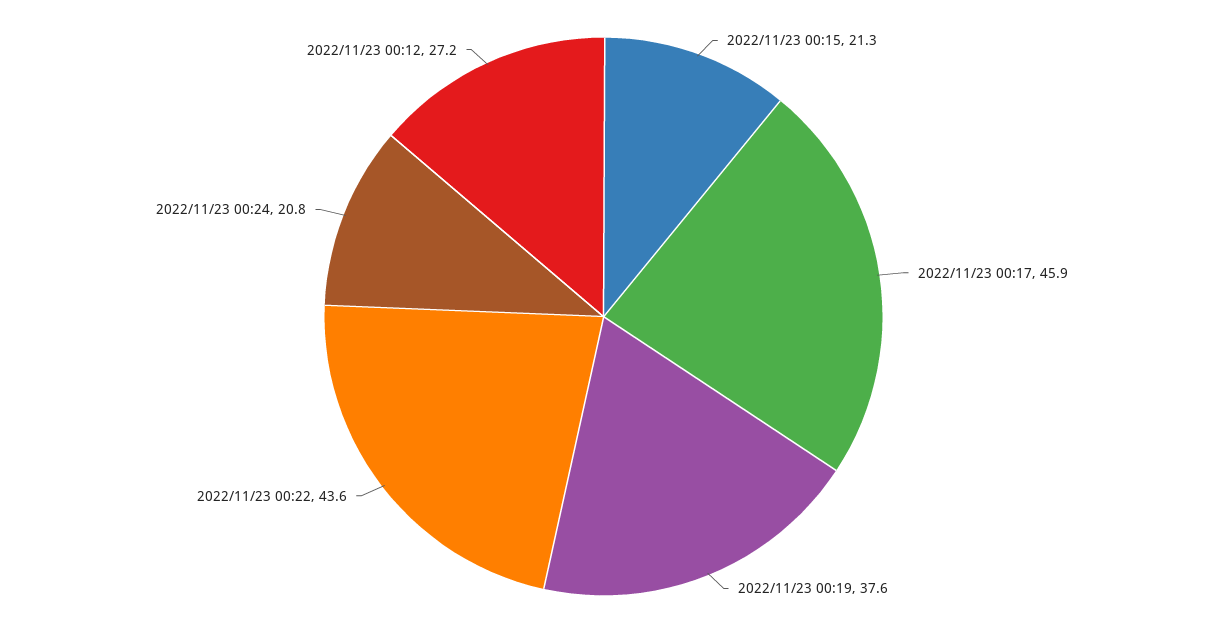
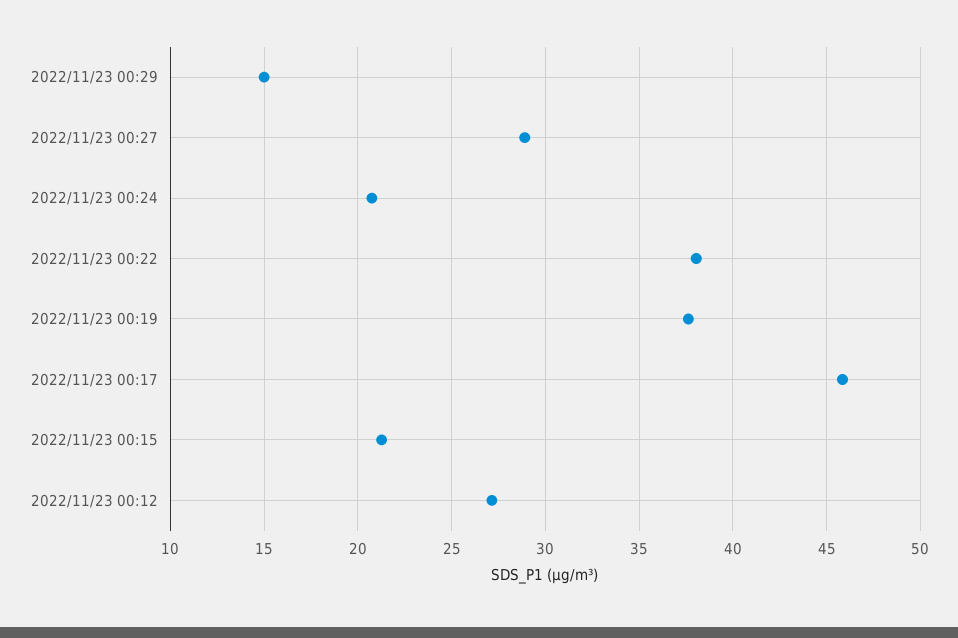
2022/11/23 00:22: 43.6 -> 38
2022/11/23 00:29: none -> 15
2022/11/23 00:27: none -> 29

